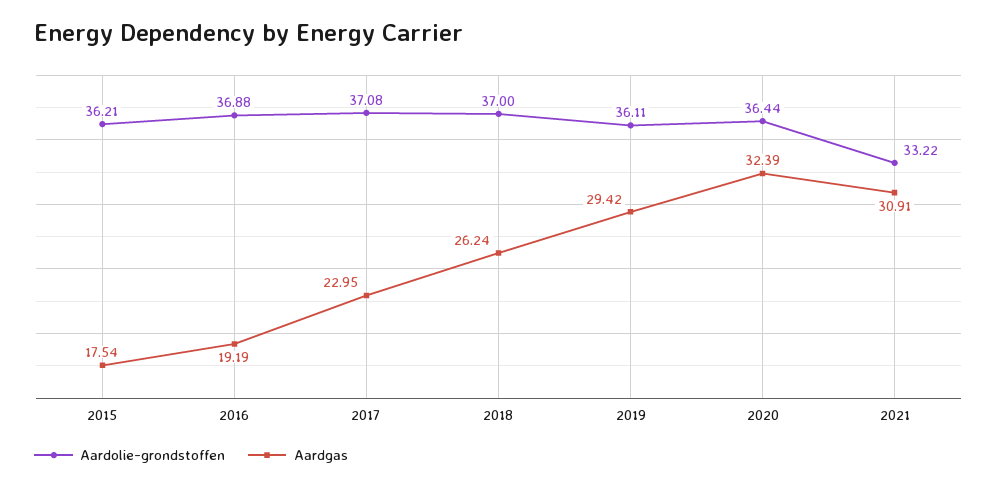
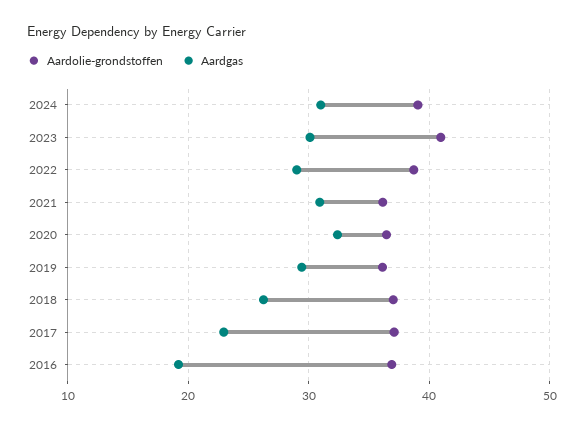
Aardolie-grondstoffen, 2015: 36.21 -> none
Aardgas, 2015: 17.54 -> none
Aardolie-grondstoffen, 2021: 33.22 -> 36
Aardolie-grondstoffen, 2024: none -> 39
Aardgas, 2024: none -> 31
Aardolie-grondstoffen, 2023: none -> 41
Aardgas, 2023: none -> 30
Aardolie-grondstoffen, 2022: none -> 39
Aardgas, 2022: none -> 29

